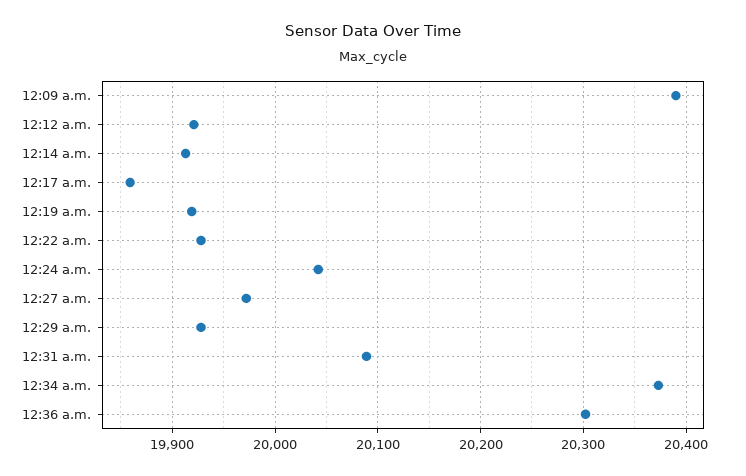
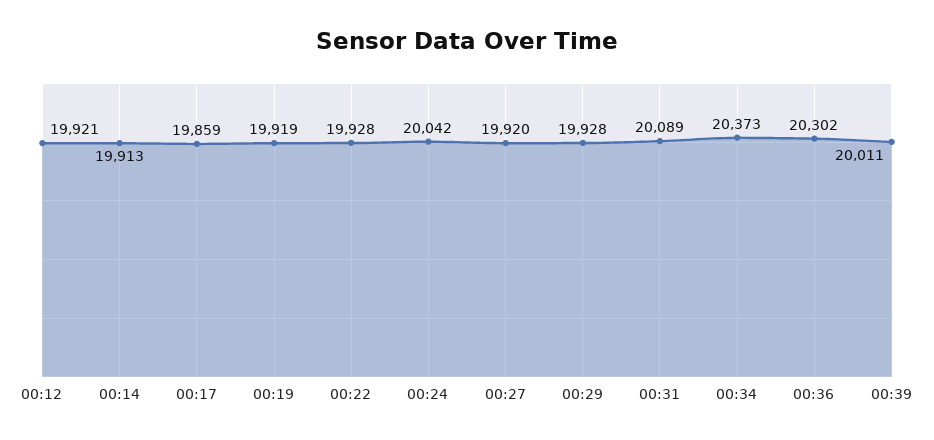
12:09 a.m.: 20390 -> none
12:27 a.m.: 19970 -> 19920
00:39: none -> 20011

